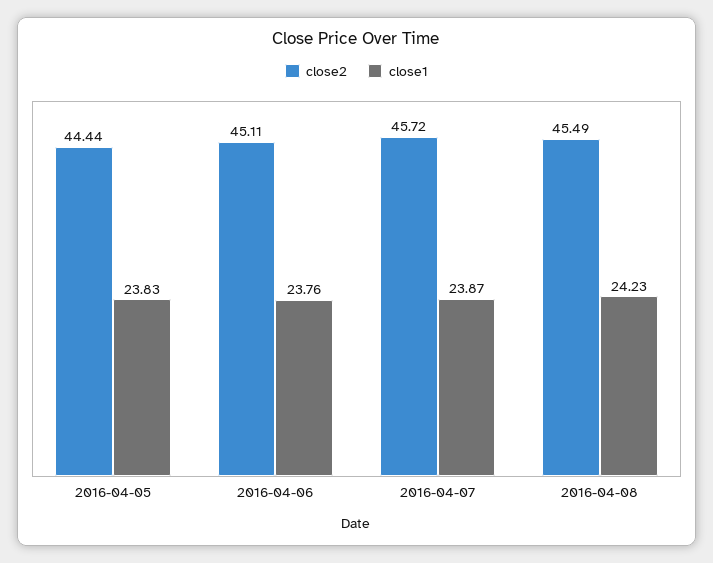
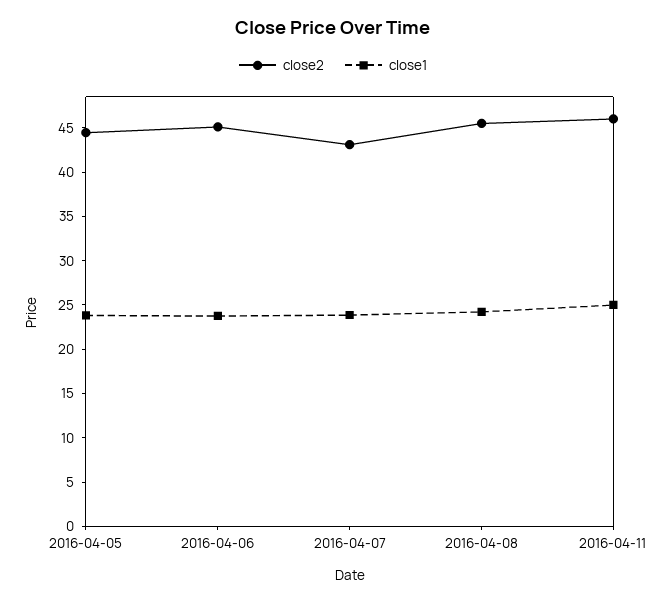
close2, 2016-04-07: 45.72 -> 43
close2, 2016-04-11: none -> 46
close1, 2016-04-11: none -> 25

